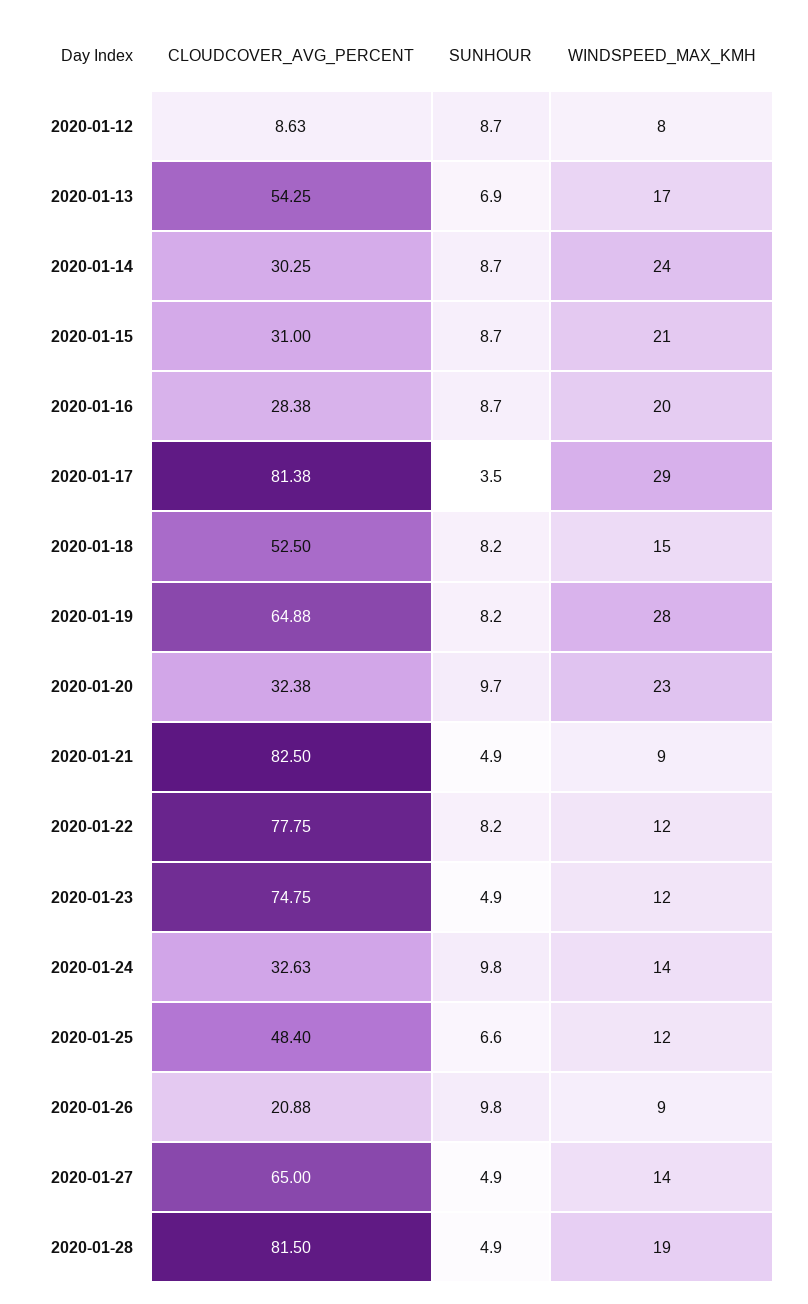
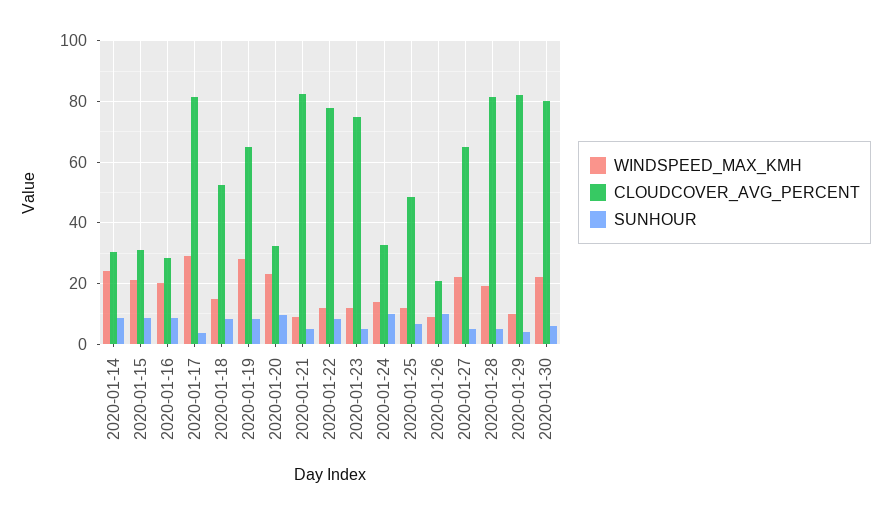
CLOUDCOVER_AVG_PERCENT, 2020-01-12: 8.63 -> none
SUNHOUR, 2020-01-12: 8.7 -> none
WINDSPEED_MAX_KMH, 2020-01-12: 8 -> none
CLOUDCOVER_AVG_PERCENT, 2020-01-13: 54.25 -> none
SUNHOUR, 2020-01-13: 6.9 -> none
WINDSPEED_MAX_KMH, 2020-01-13: 17 -> none
WINDSPEED_MAX_KMH, 2020-01-27: 14 -> 22
WINDSPEED_MAX_KMH, 2020-01-29: none -> 10
CLOUDCOVER_AVG_PERCENT, 2020-01-29: none -> 82
SUNHOUR, 2020-01-29: none -> 4
WINDSPEED_MAX_KMH, 2020-01-30: none -> 22
CLOUDCOVER_AVG_PERCENT, 2020-01-30: none -> 80
SUNHOUR, 2020-01-30: none -> 6

